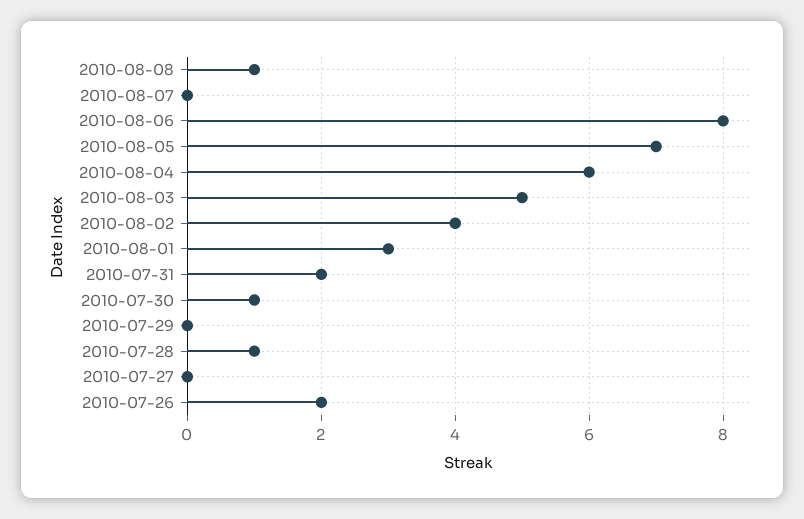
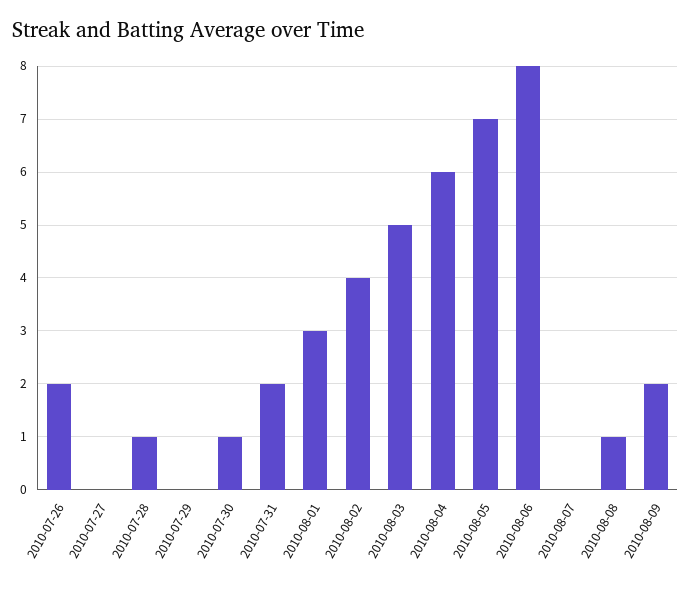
2010-08-09: none -> 2

